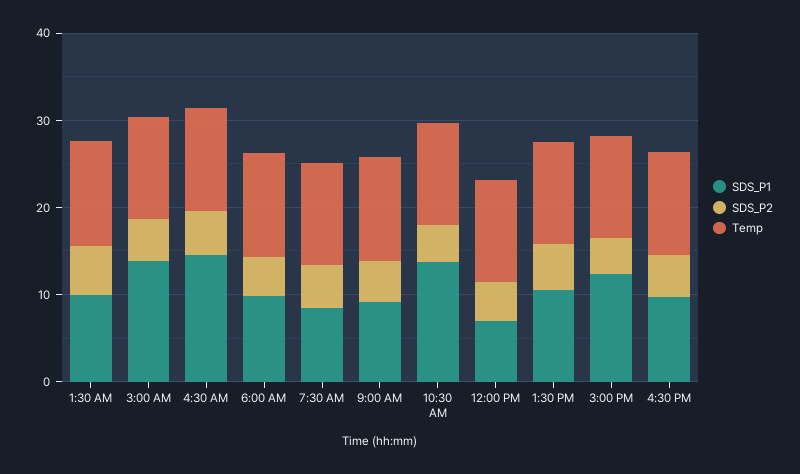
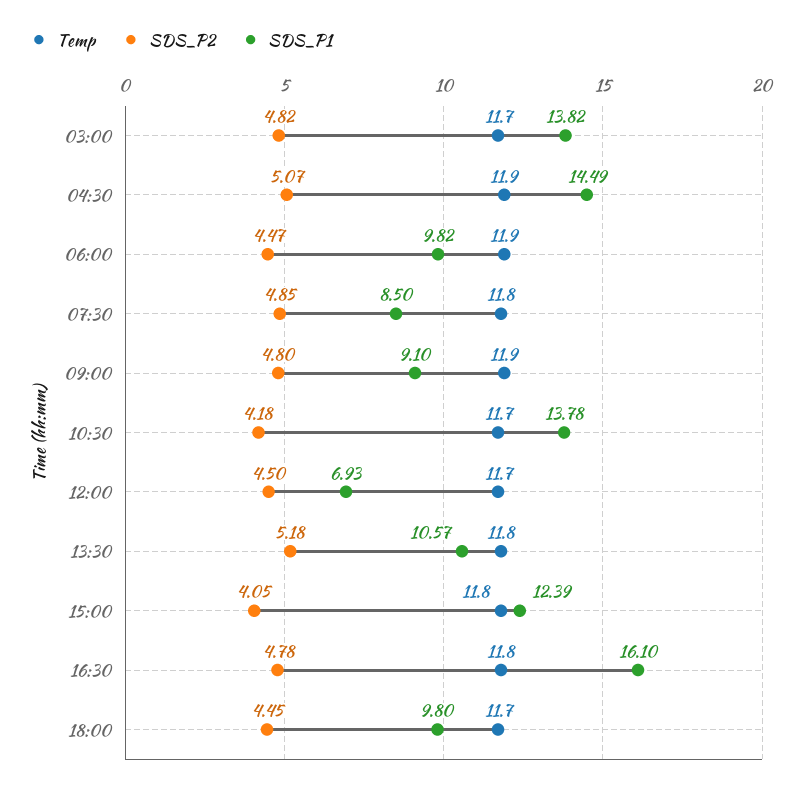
SDS_P1, 1:30 AM: 10 -> none
SDS_P2, 1:30 AM: 6 -> none
Temp, 1:30 AM: 12 -> none
SDS_P1, 4:30 PM: 10 -> 16.1
Temp, 18:00: none -> 11.7
SDS_P2, 18:00: none -> 4.45
SDS_P1, 18:00: none -> 9.8

